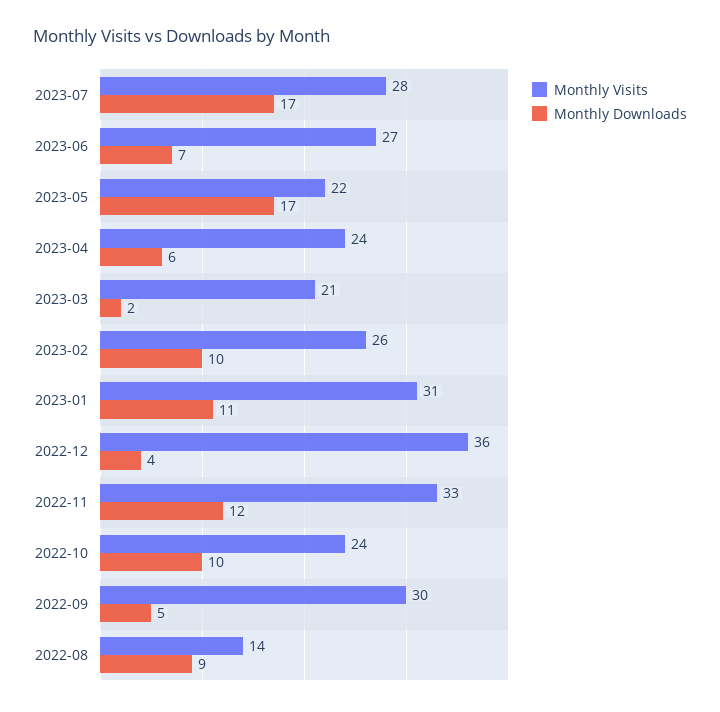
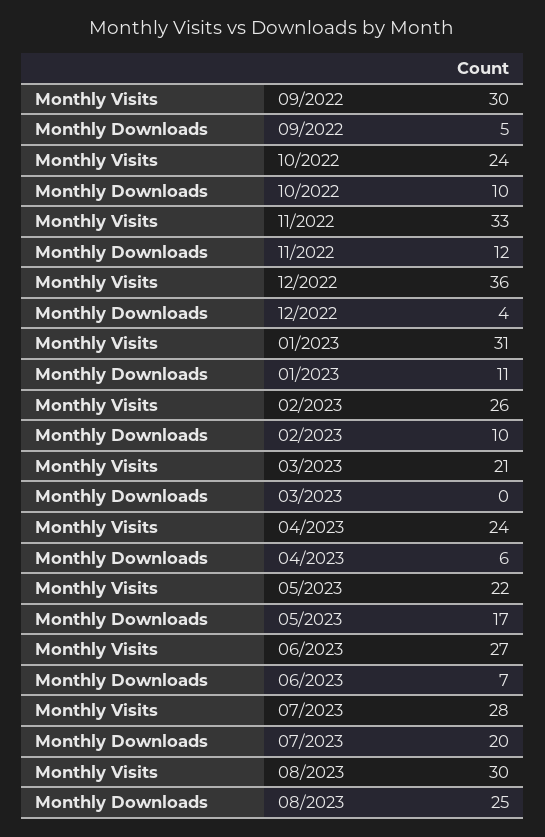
Monthly Downloads, 2023-07: 17 -> 20
Monthly Downloads, 2023-03: 2 -> 0
Monthly Visits, 2022-08: 14 -> none
Monthly Downloads, 2022-08: 9 -> none
Monthly Visits, 08/2023: none -> 30
Monthly Downloads, 08/2023: none -> 25

